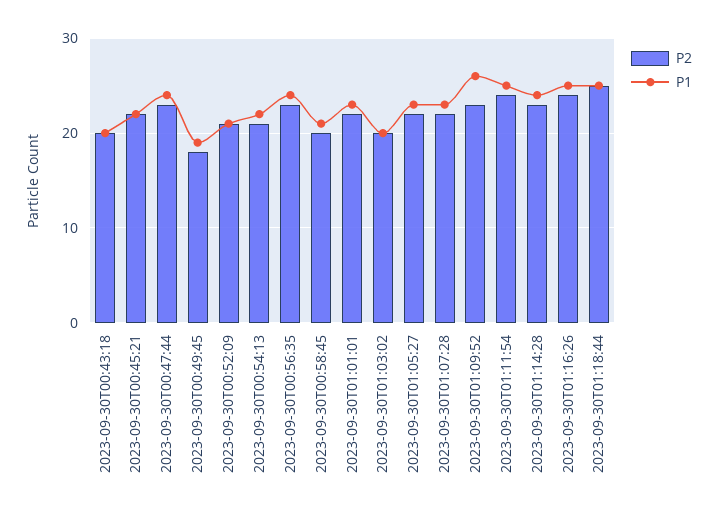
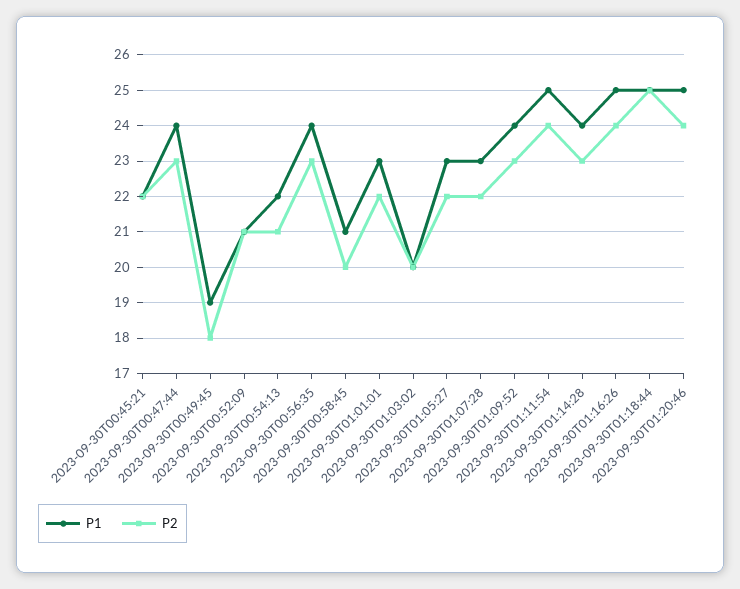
P2, 2023-09-30T00:43:18: 20 -> none
P1, 2023-09-30T00:43:18: 20 -> none
P1, 2023-09-30T01:09:52: 26 -> 24
P1, 2023-09-30T01:20:46: none -> 25
P2, 2023-09-30T01:20:46: none -> 24

